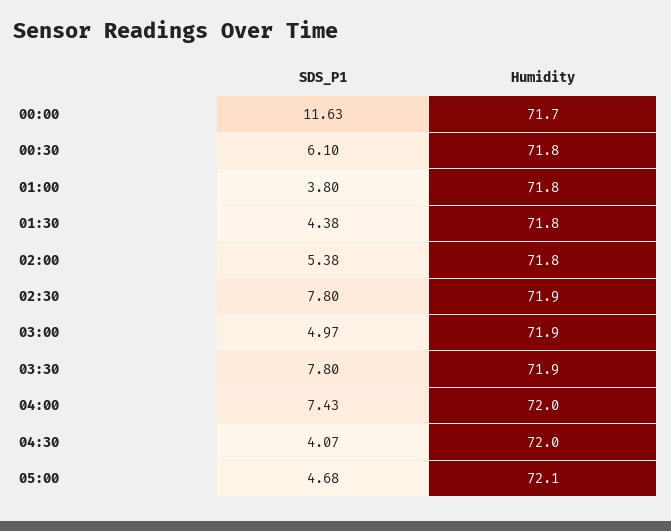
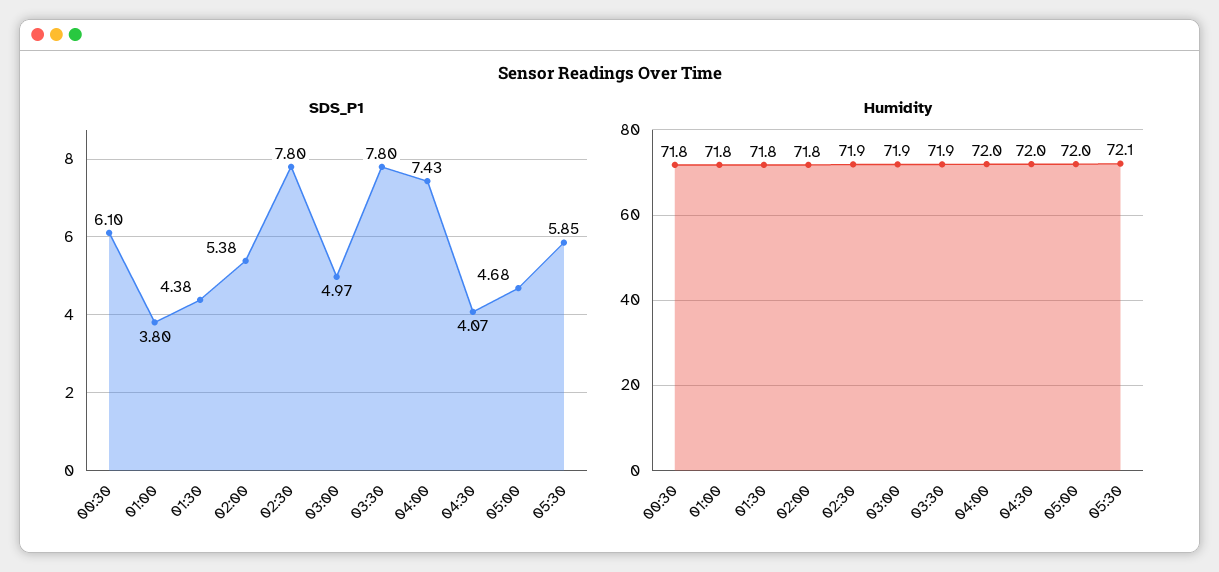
SDS_P1, 00:00: 11.63 -> none
Humidity, 00:00: 71.7 -> none
Humidity, 05:00: 72.1 -> 72
SDS_P1, 05:30: none -> 5.85
Humidity, 05:30: none -> 72.1

